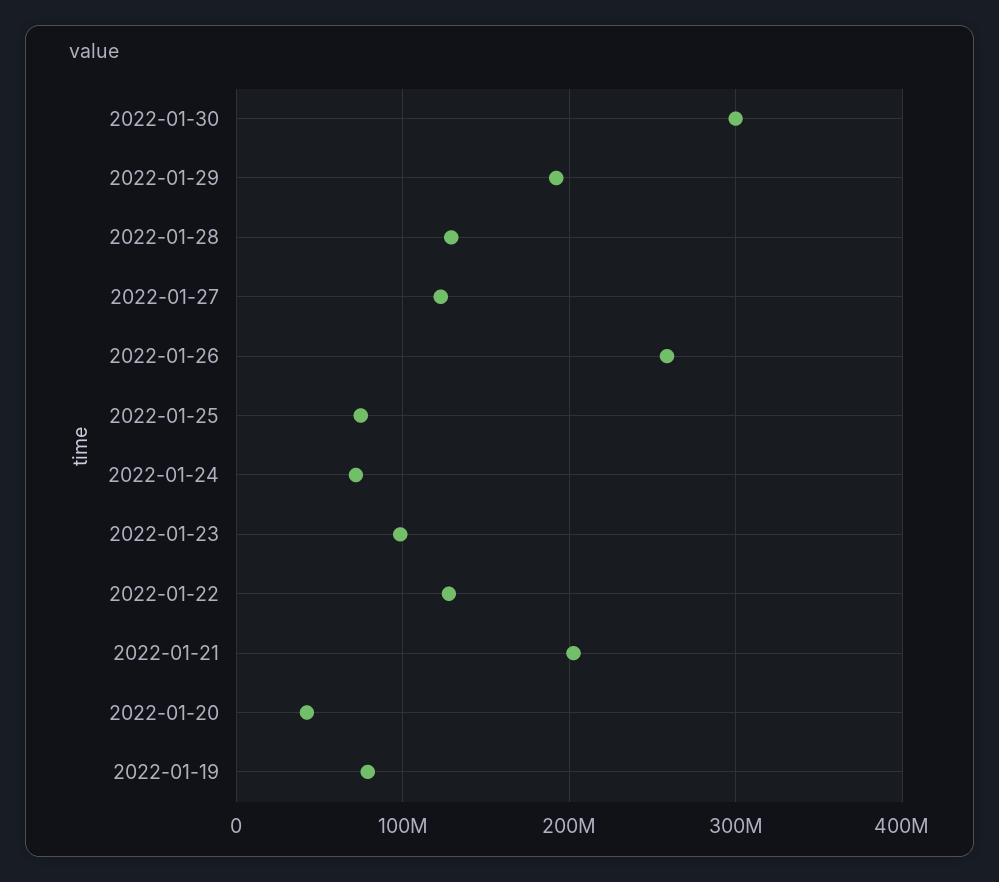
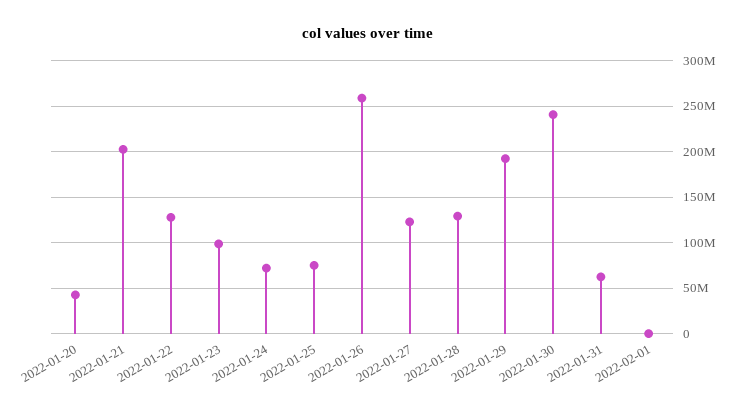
2022-01-30: 300000000 -> 240000000
2022-01-19: 80000000 -> none
2022-01-31: none -> 60000000
2022-02-01: none -> 0

